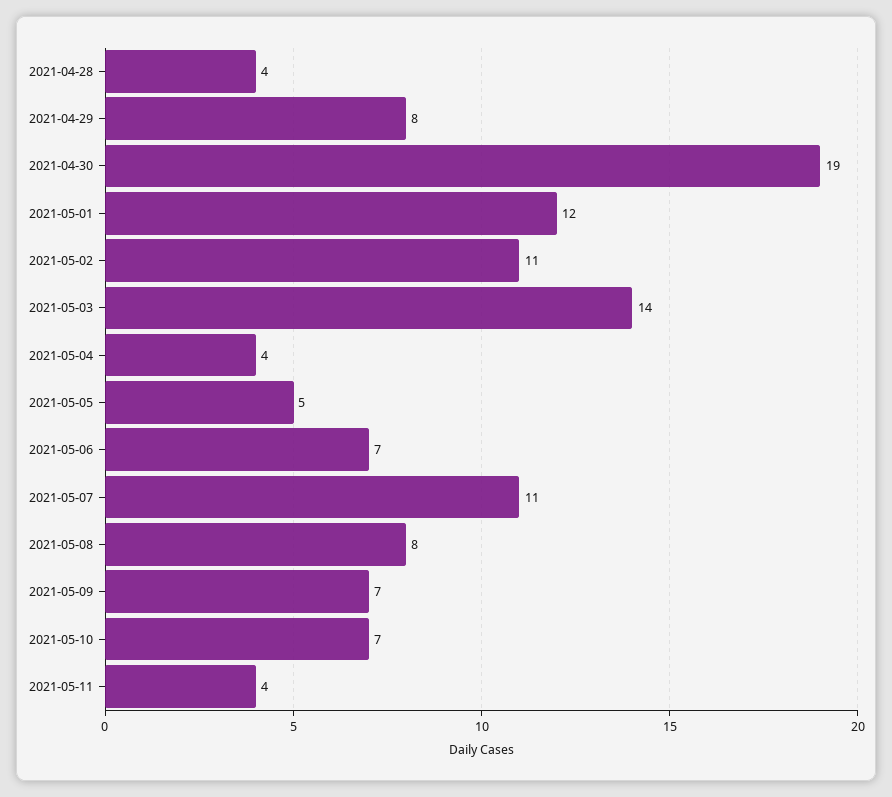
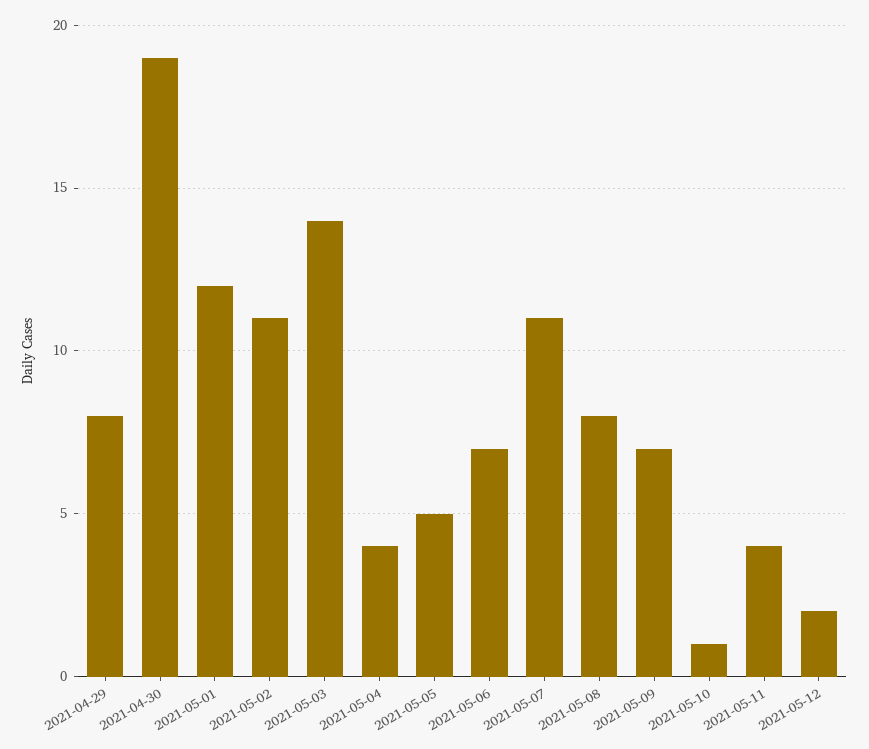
2021-04-28: 4 -> none
2021-05-10: 7 -> 1
2021-05-12: none -> 2

